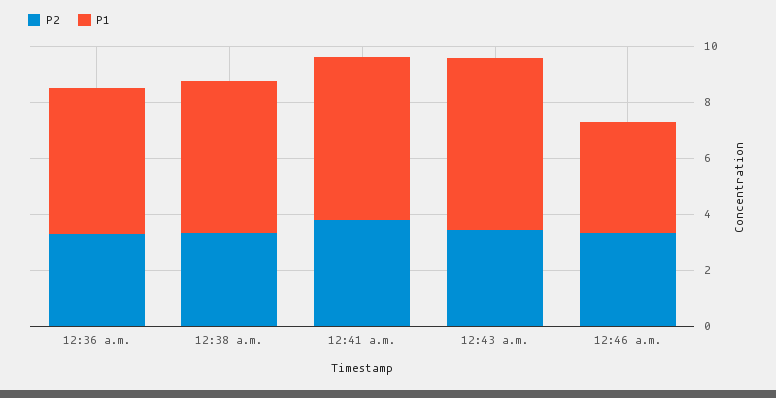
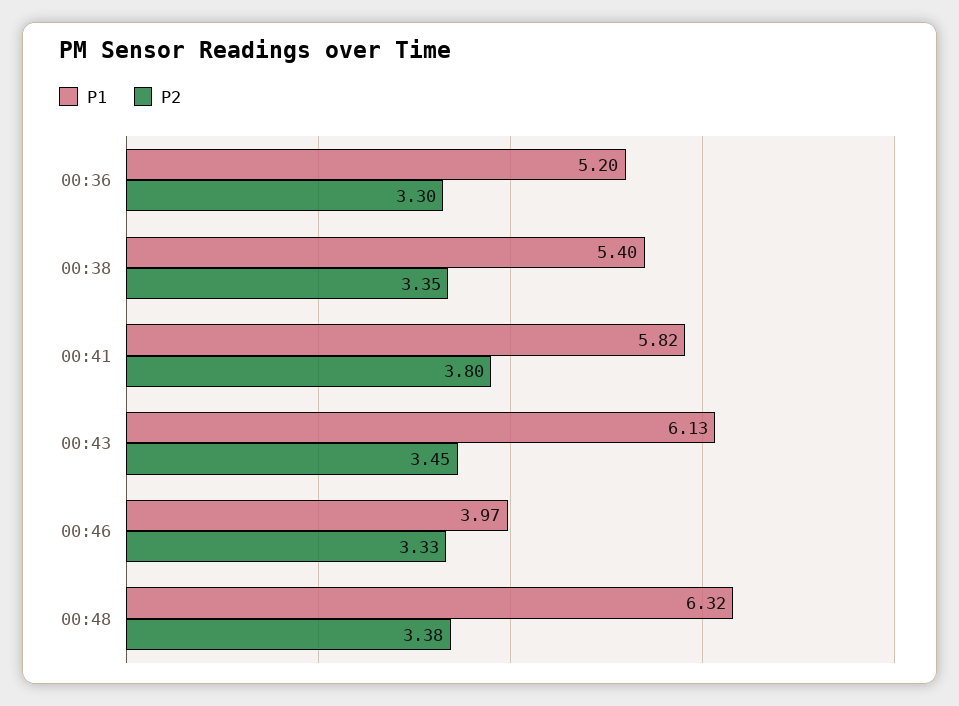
P1, 00:48: none -> 6.32
P2, 00:48: none -> 3.38

